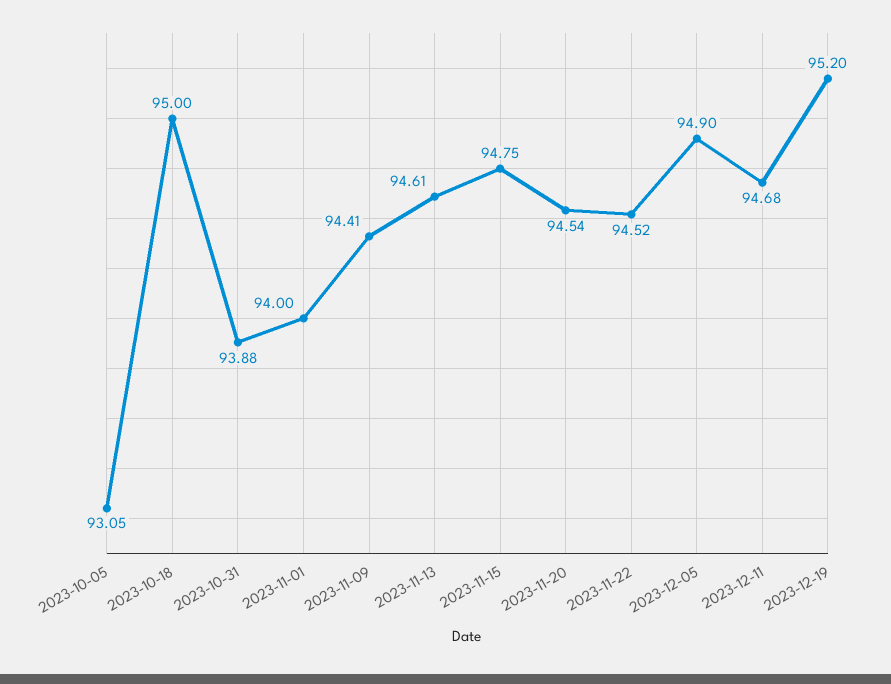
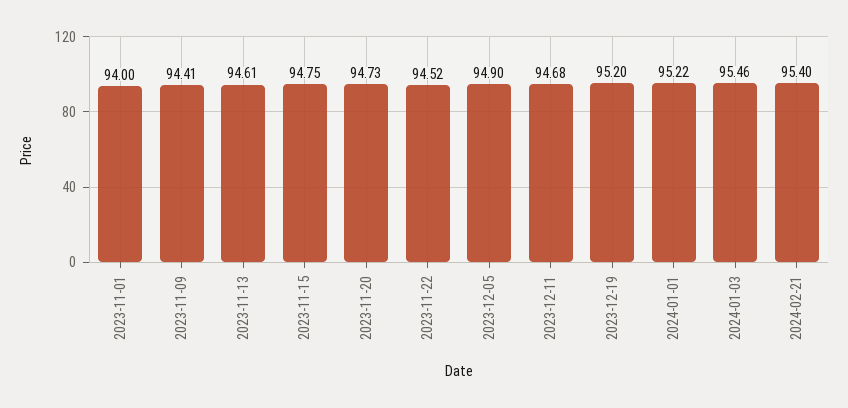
2023-10-05: 93.05 -> none
2023-10-18: 95 -> none
2023-10-31: 93.88 -> none
2023-11-20: 94.54 -> 94.73
2024-01-01: none -> 95.22
2024-01-03: none -> 95.46
2024-02-21: none -> 95.4

